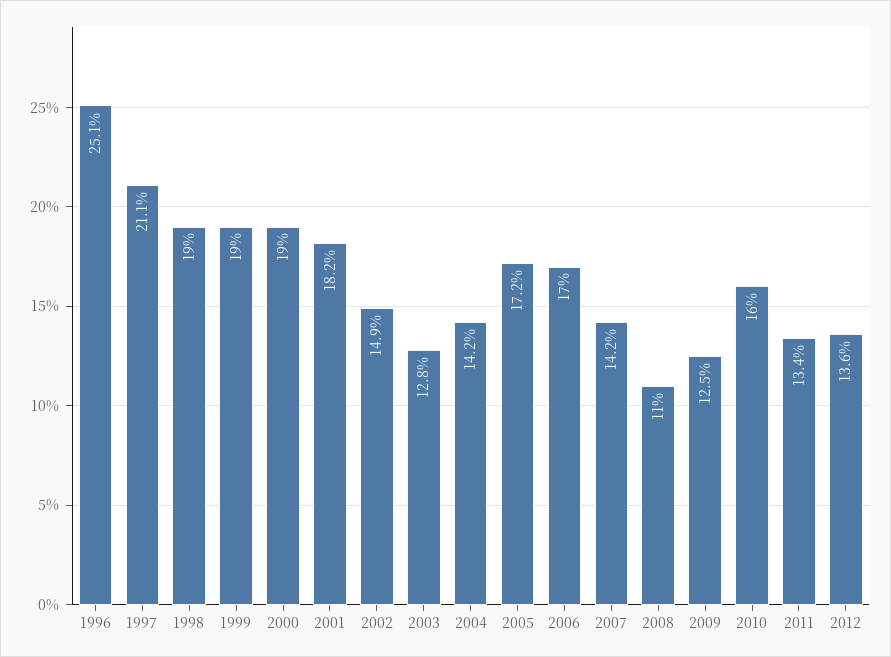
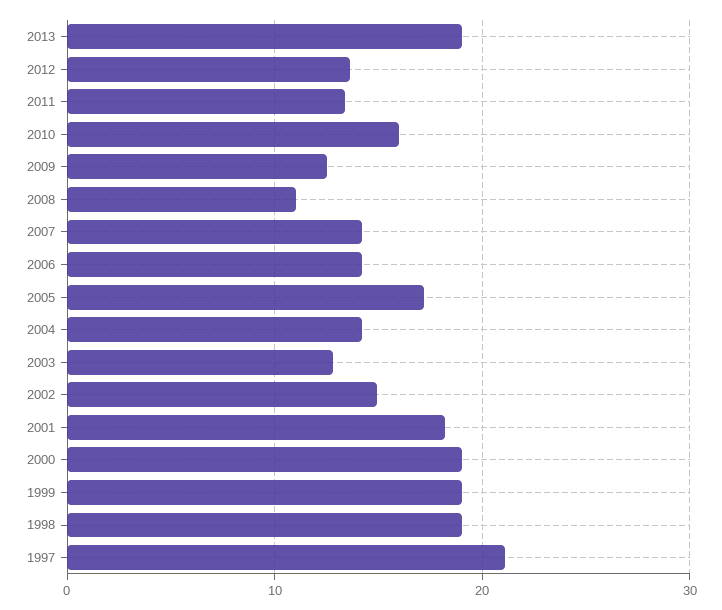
1996: 25.1 -> none
2006: 17 -> 14
2013: none -> 19

